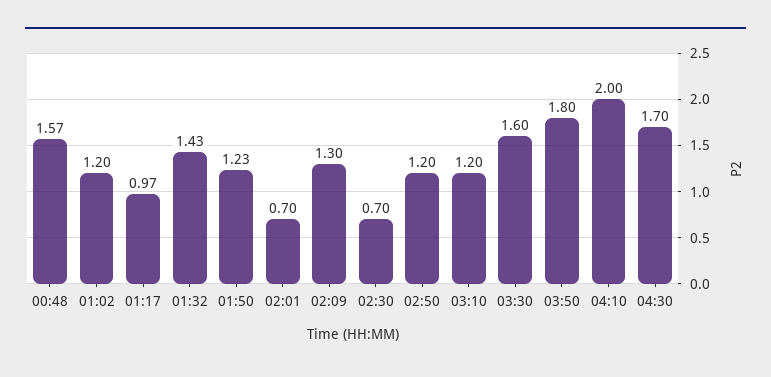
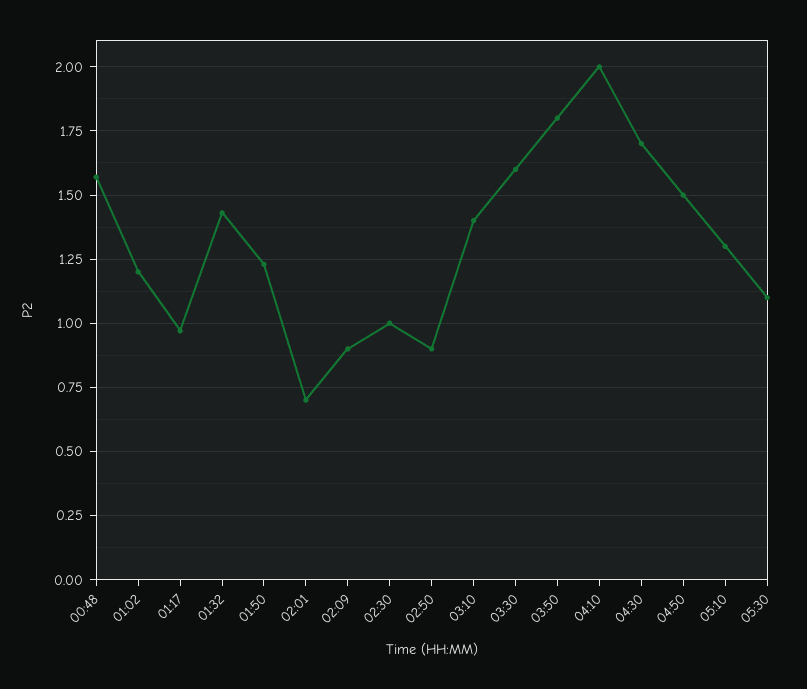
02:09: 1.3 -> 0.9
02:30: 0.7 -> 1
02:50: 1.2 -> 0.9
03:10: 1.2 -> 1.4
04:50: none -> 1.5
05:10: none -> 1.3
05:30: none -> 1.1

